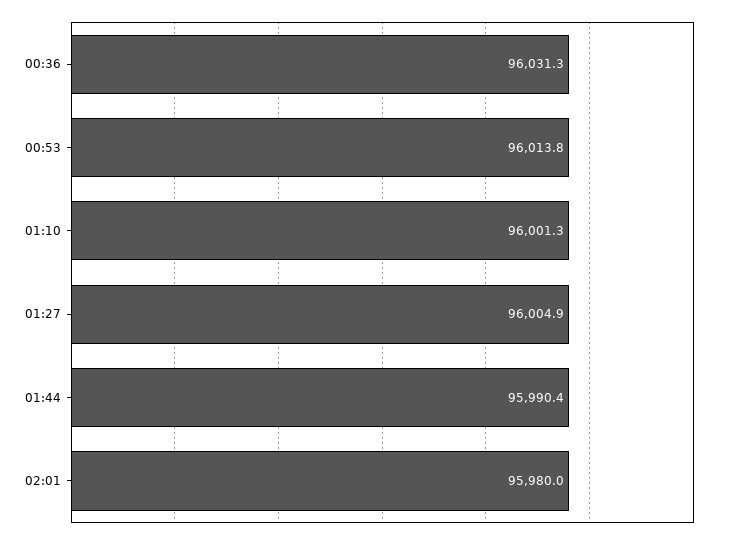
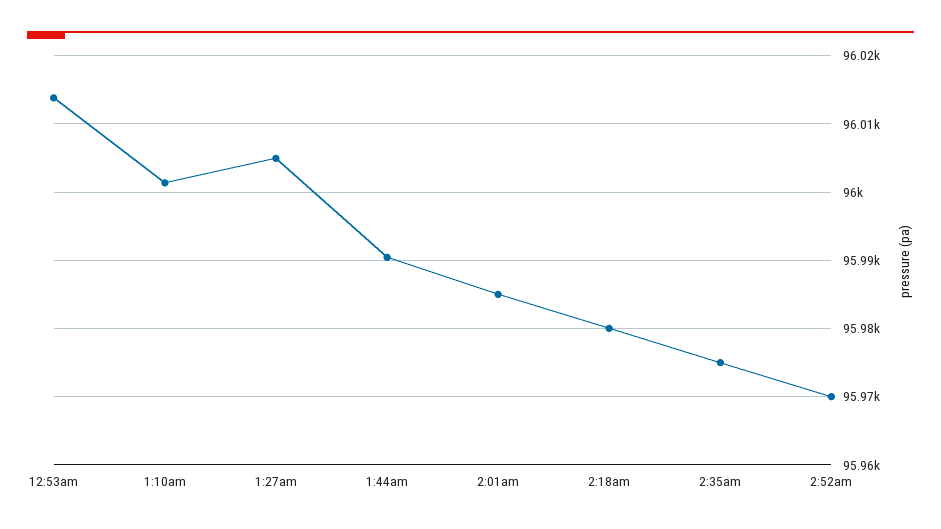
00:36: 96031.3 -> none
02:01: 95980 -> 95985
2:18am: none -> 95980
2:35am: none -> 95975
2:52am: none -> 95970

